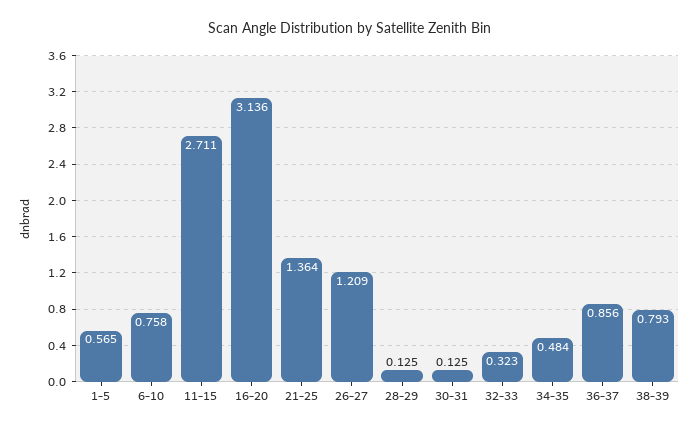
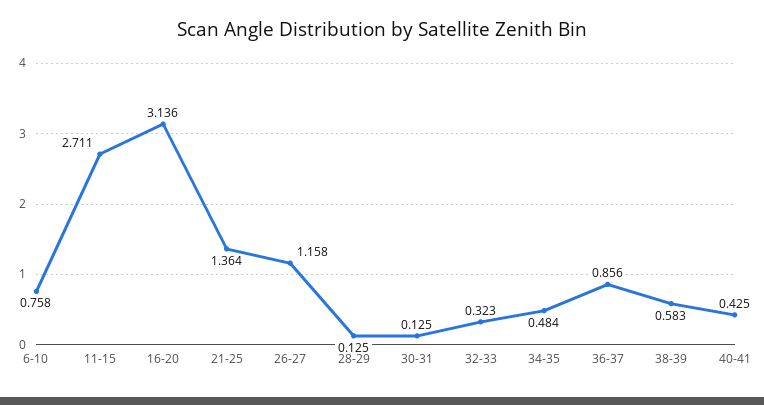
1-5: 0.565 -> none
26-27: 1.209 -> 1.158
38-39: 0.793 -> 0.583
40-41: none -> 0.425

